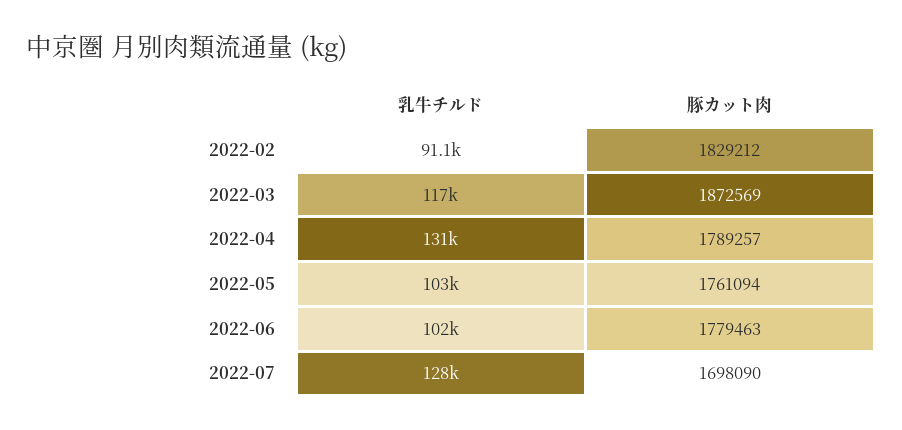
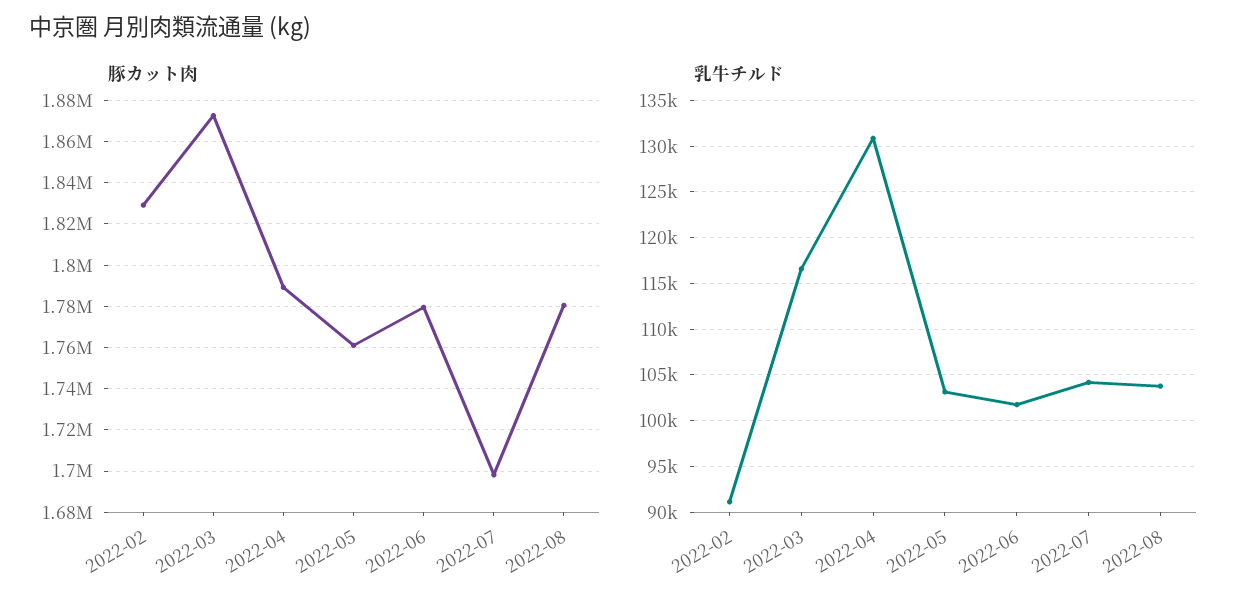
乳牛チルド, 2022-07: 128000 -> 104000
豚カット肉, 2022-08: none -> 1780000
乳牛チルド, 2022-08: none -> 104000

